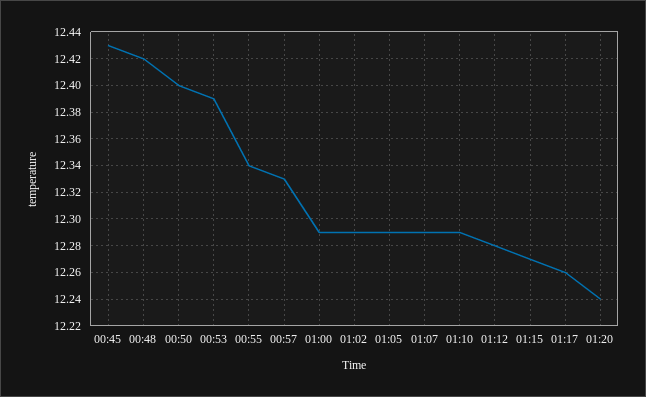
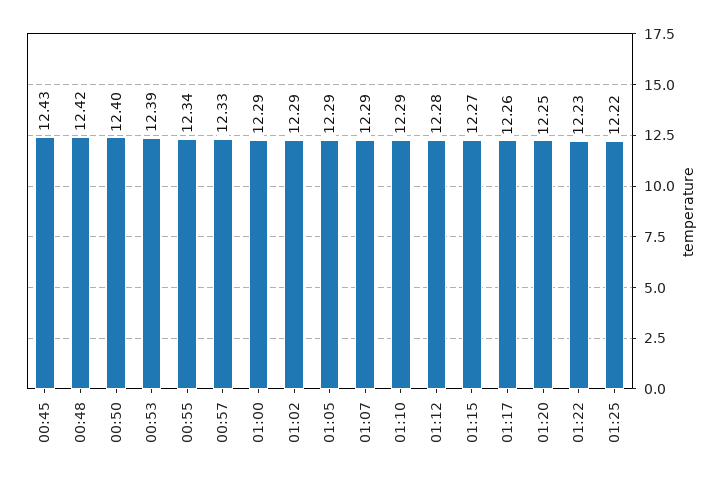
01:20: 12.24 -> 12.25
01:22: none -> 12.23
01:25: none -> 12.22

